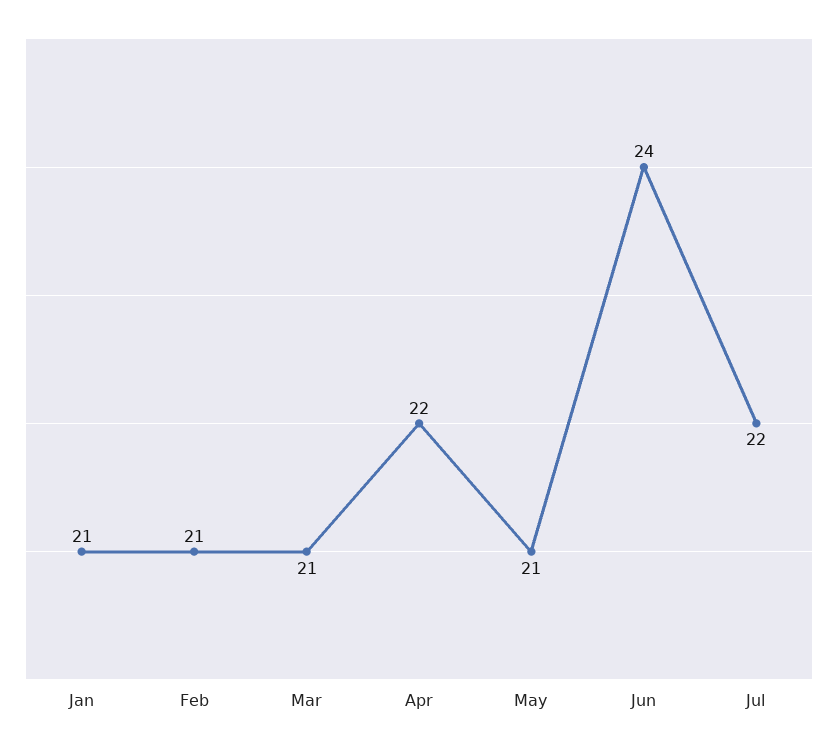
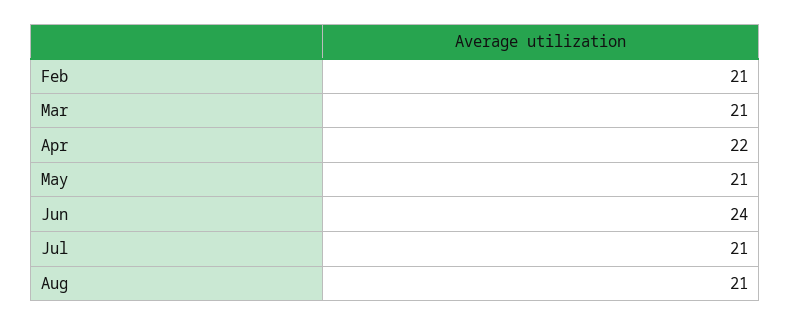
Jan: 21 -> none
Jul: 22 -> 21
Aug: none -> 21

